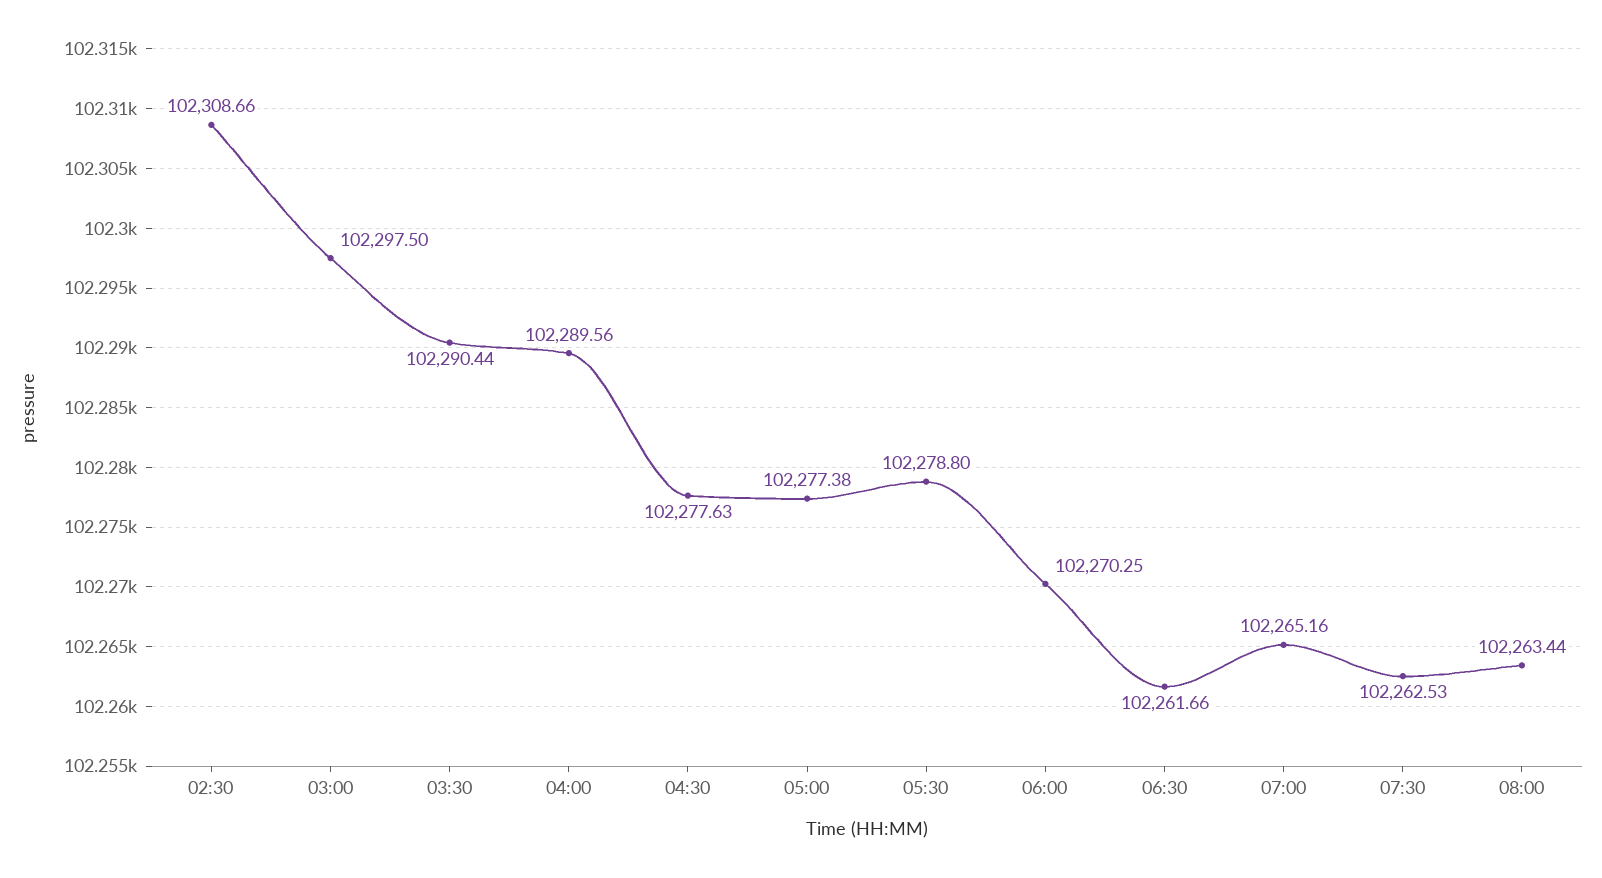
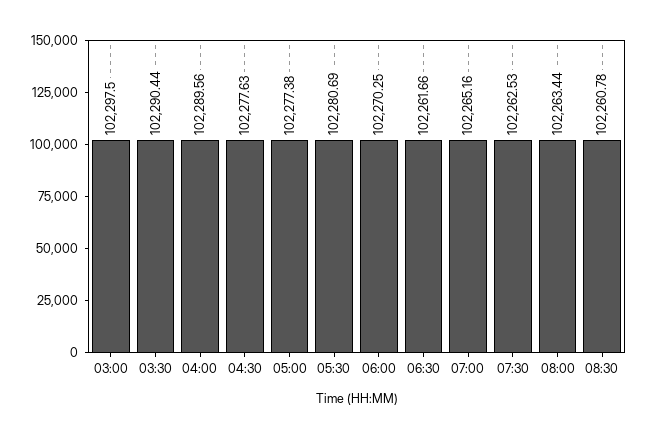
02:30: 102308.66 -> none
05:30: 102278.8 -> 102280.69
08:30: none -> 102260.78

